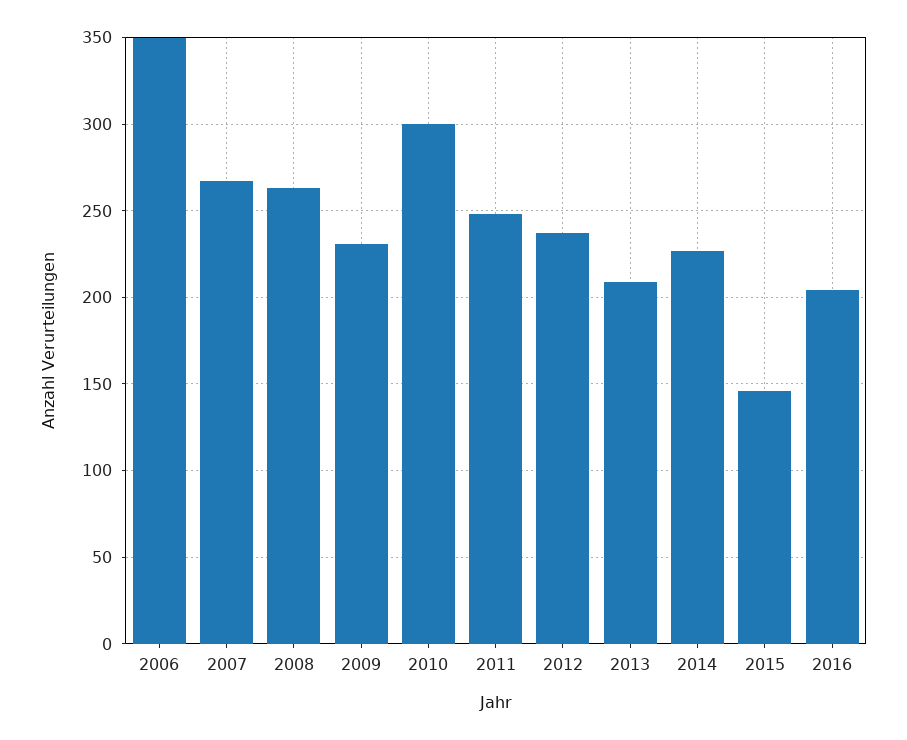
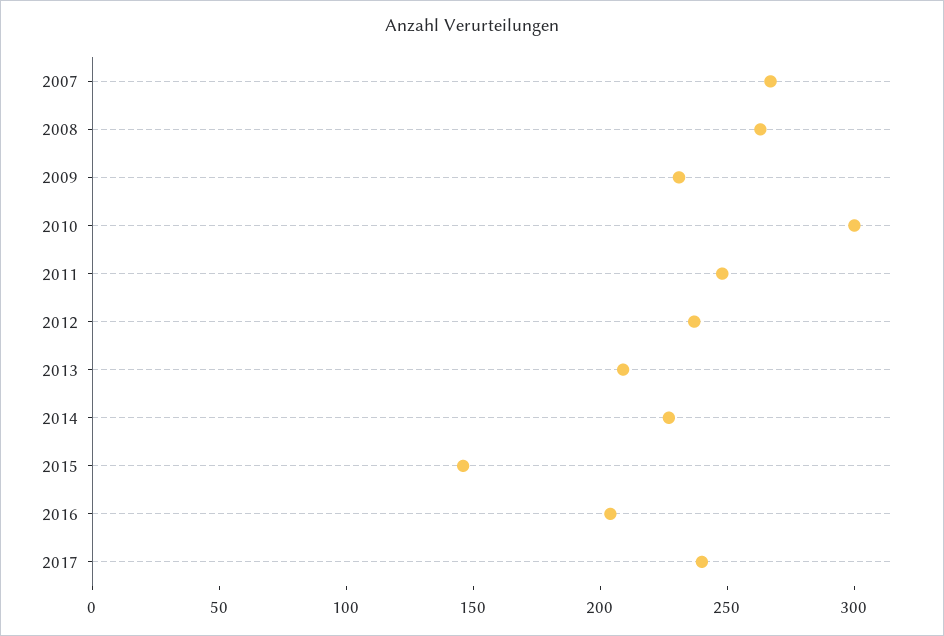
2006: 350 -> none
2017: none -> 240

